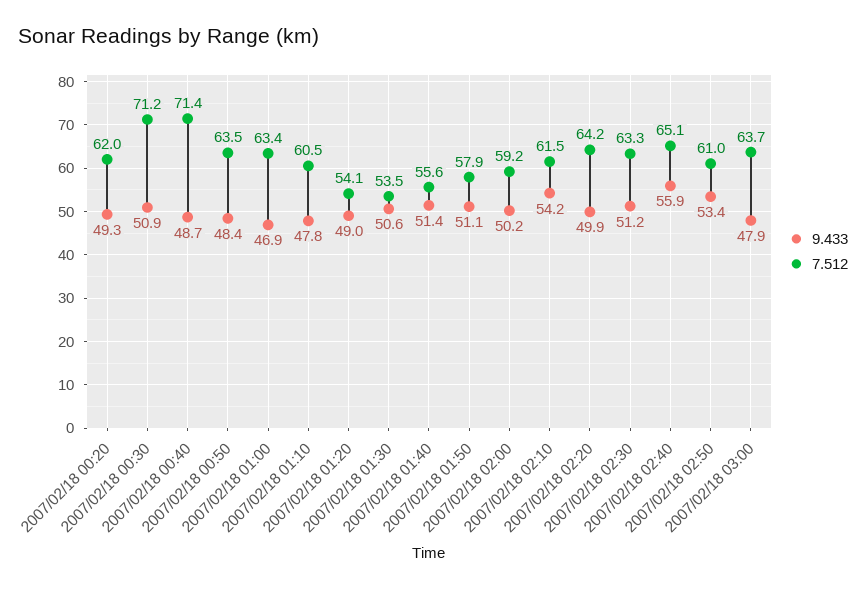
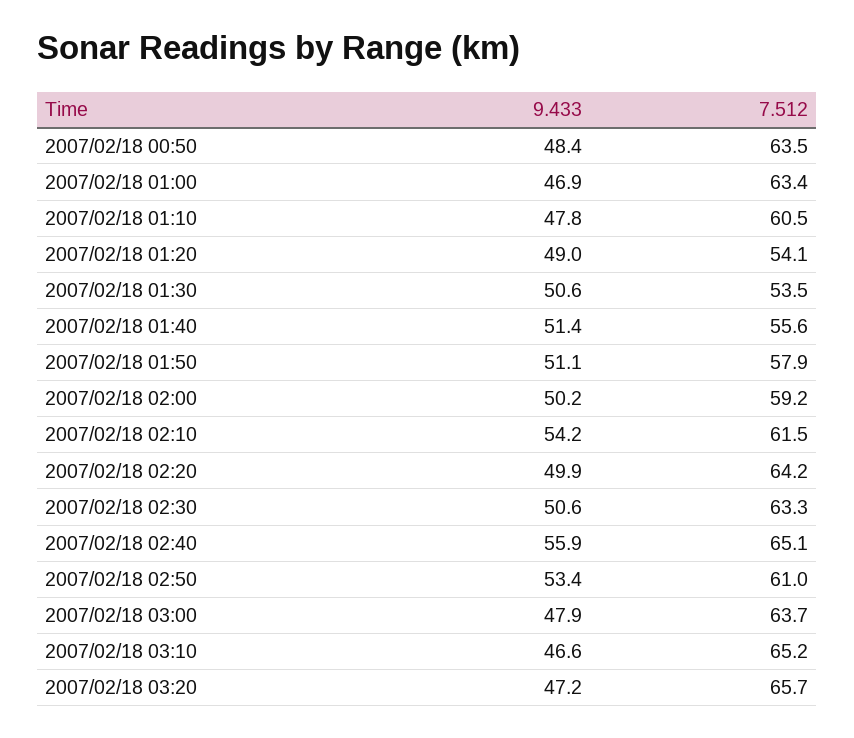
9.433, 2007/02/18 00:20: 49.3 -> none
7.512, 2007/02/18 00:20: 62 -> none
9.433, 2007/02/18 00:30: 50.9 -> none
7.512, 2007/02/18 00:30: 71.2 -> none
9.433, 2007/02/18 00:40: 48.7 -> none
7.512, 2007/02/18 00:40: 71.4 -> none
9.433, 2007/02/18 02:30: 51.2 -> 50.6
9.433, 2007/02/18 03:10: none -> 46.6
7.512, 2007/02/18 03:10: none -> 65.2
9.433, 2007/02/18 03:20: none -> 47.2
7.512, 2007/02/18 03:20: none -> 65.7

